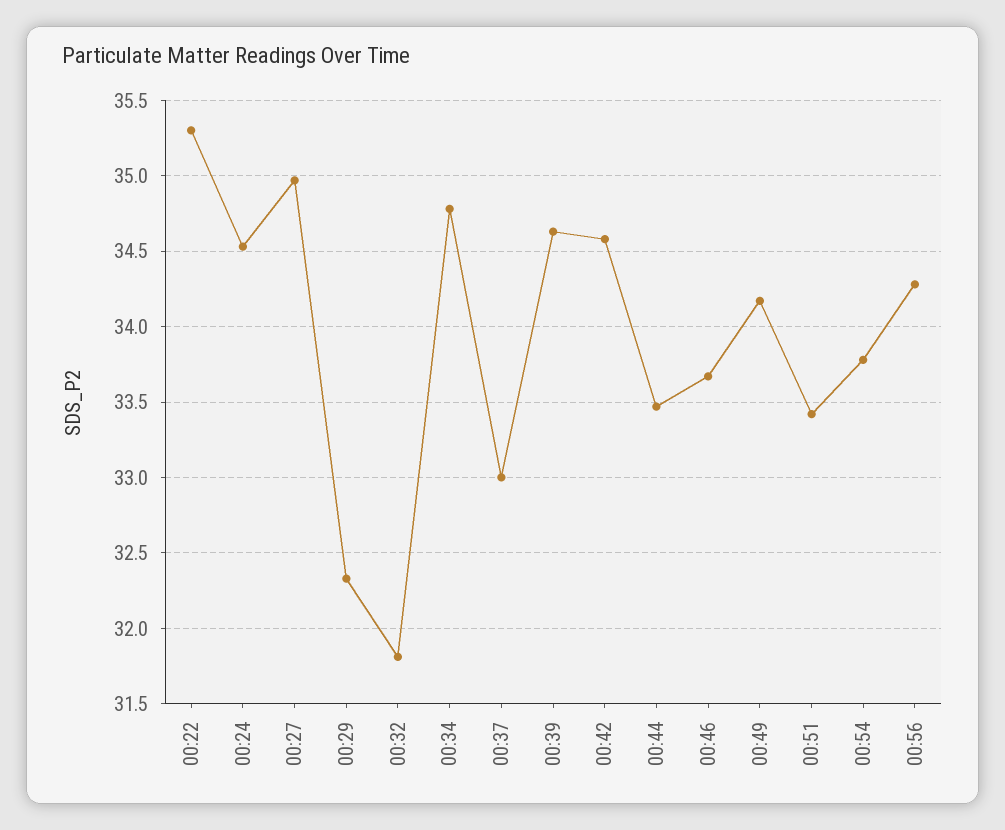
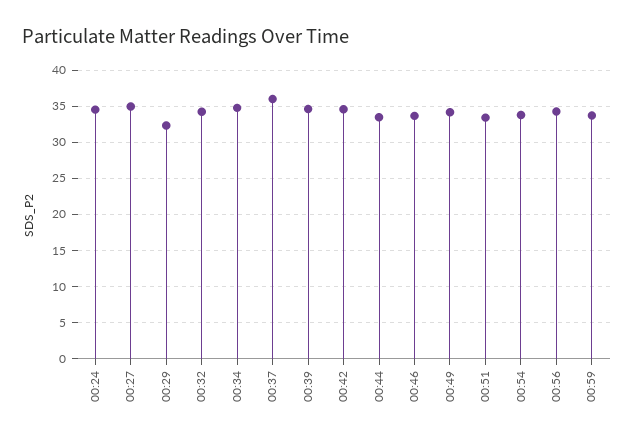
00:22: 35.3 -> none
00:32: 31.8 -> 34
00:37: 33 -> 36
00:59: none -> 34

